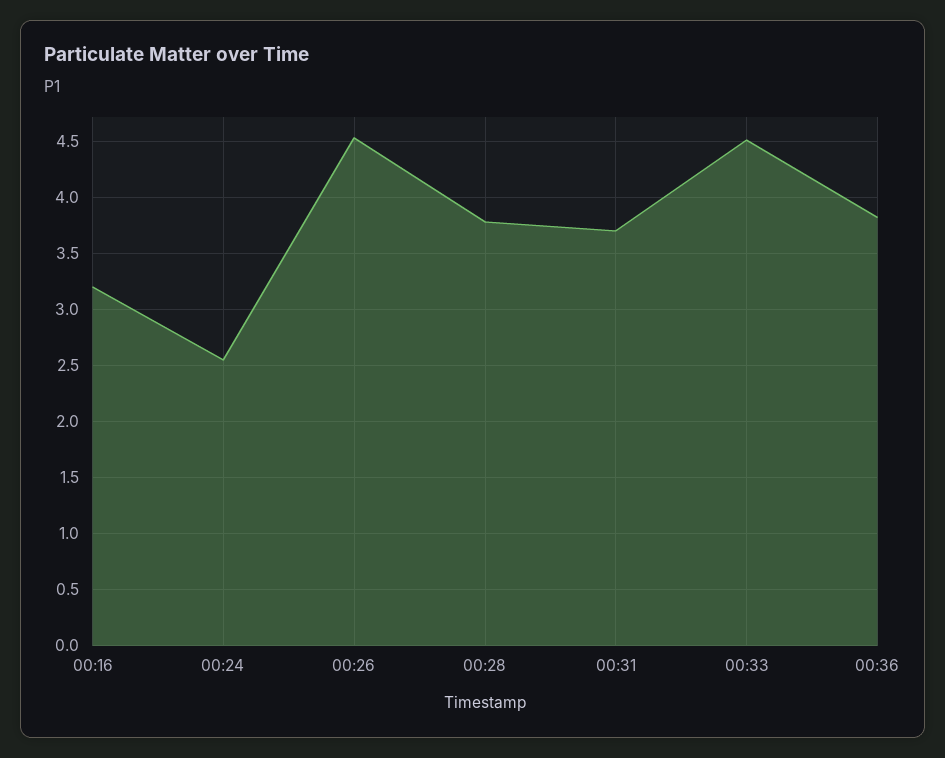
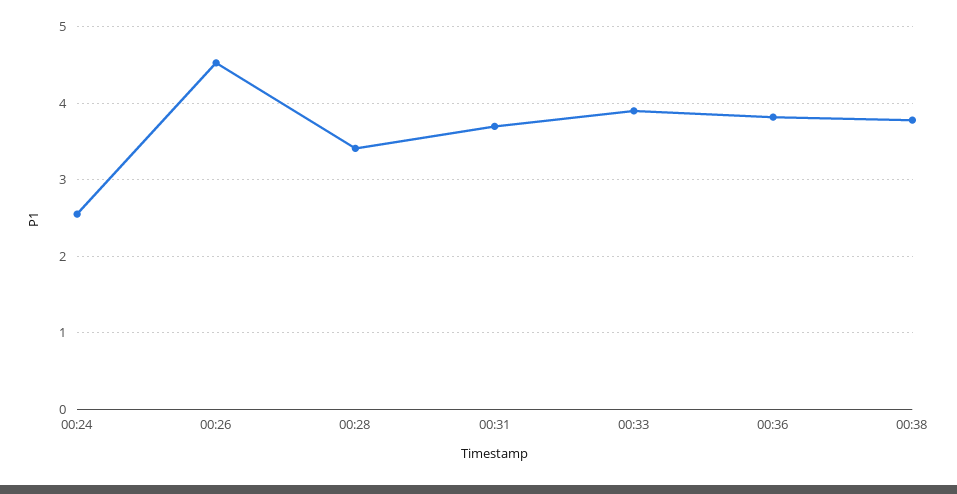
00:16: 3.2 -> none
00:28: 3.8 -> 3.4
00:33: 4.5 -> 3.9
00:38: none -> 3.8

